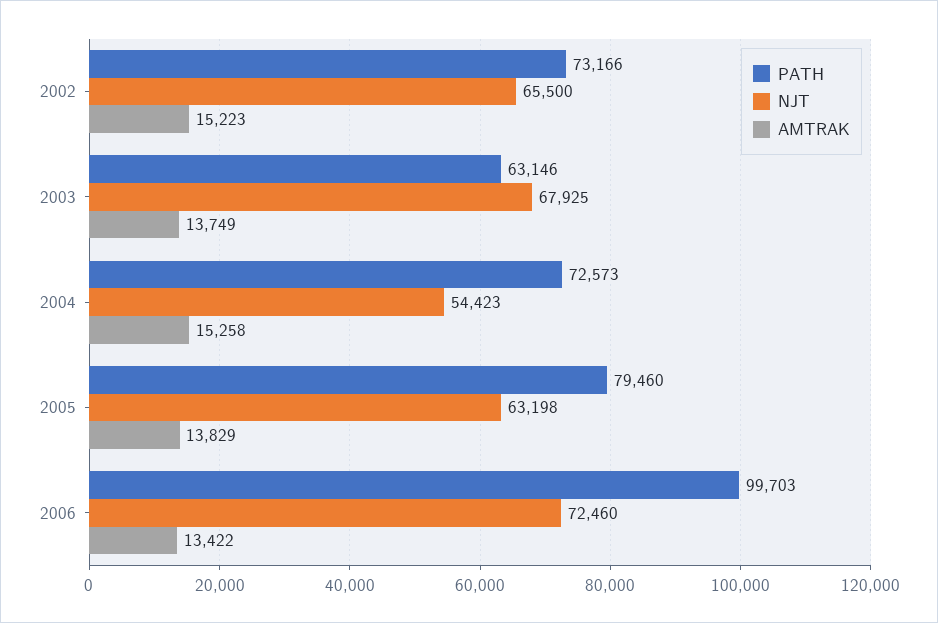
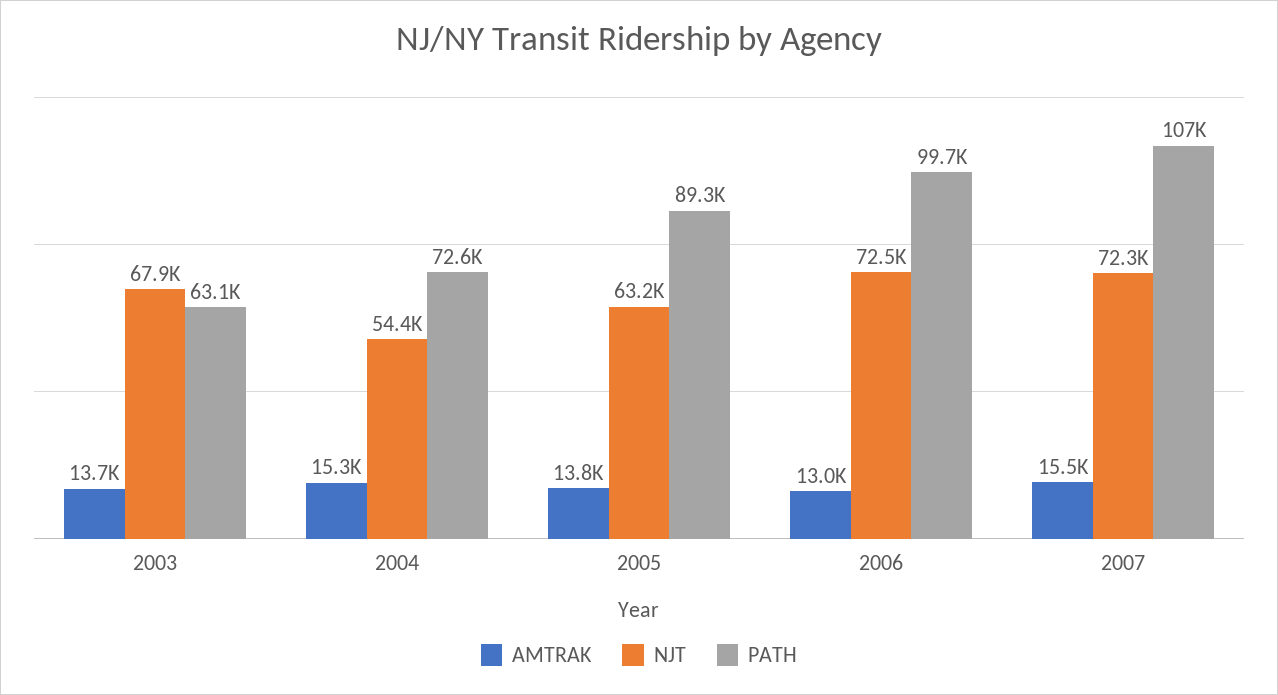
PATH, 2002: 73166 -> none
NJT, 2002: 65500 -> none
AMTRAK, 2002: 15223 -> none
PATH, 2005: 79460 -> 89300
AMTRAK, 2006: 13422 -> 13000
AMTRAK, 2007: none -> 15500
NJT, 2007: none -> 72300
PATH, 2007: none -> 107000

